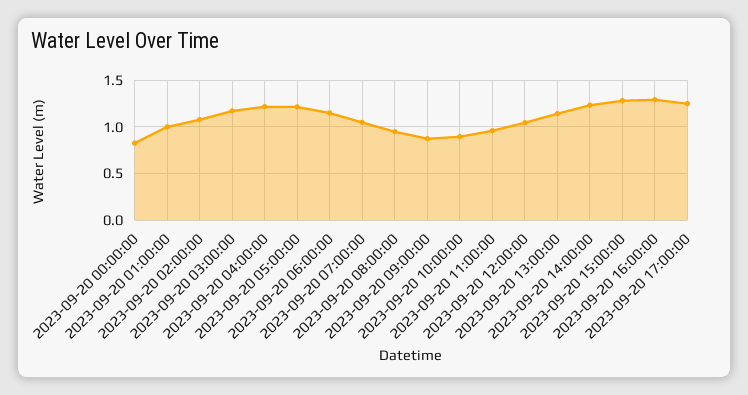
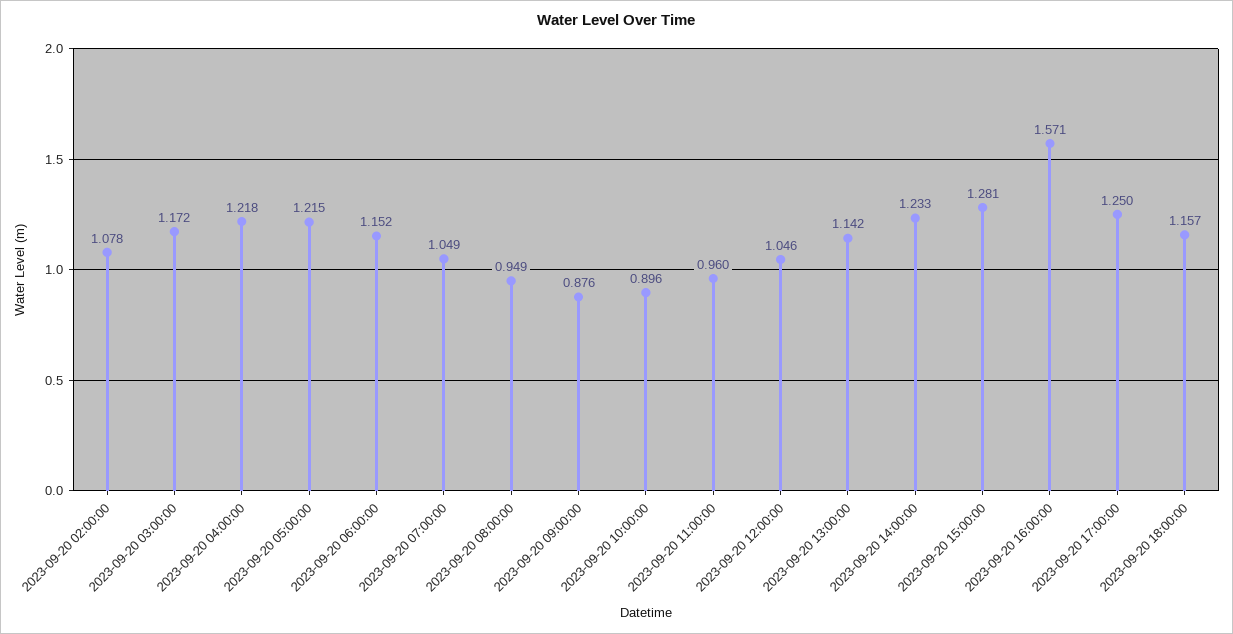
2023-09-20 00:00:00: 0.8 -> none
2023-09-20 01:00:00: 1 -> none
2023-09-20 16:00:00: 1.3 -> 1.571
2023-09-20 18:00:00: none -> 1.157

